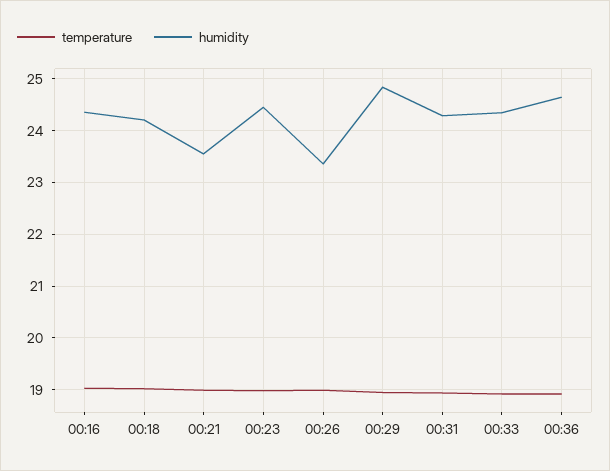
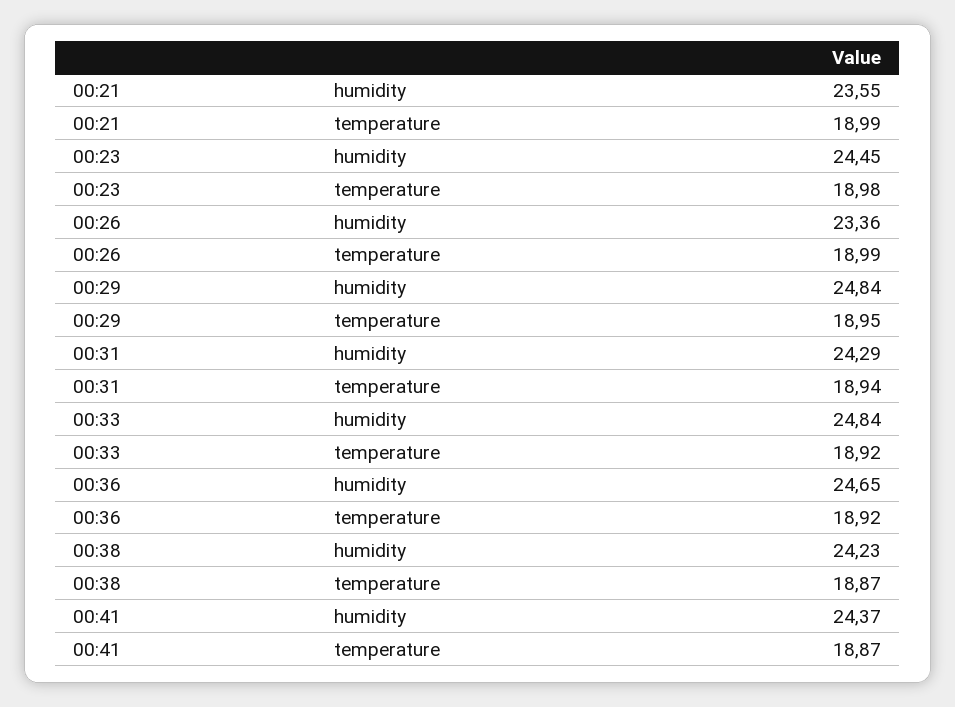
temperature, 00:16: 19 -> none
humidity, 00:16: 24.4 -> none
temperature, 00:18: 19 -> none
humidity, 00:18: 24.2 -> none
humidity, 00:33: 24.4 -> 24.84
humidity, 00:38: none -> 24.23
temperature, 00:38: none -> 18.87
humidity, 00:41: none -> 24.37
temperature, 00:41: none -> 18.87

